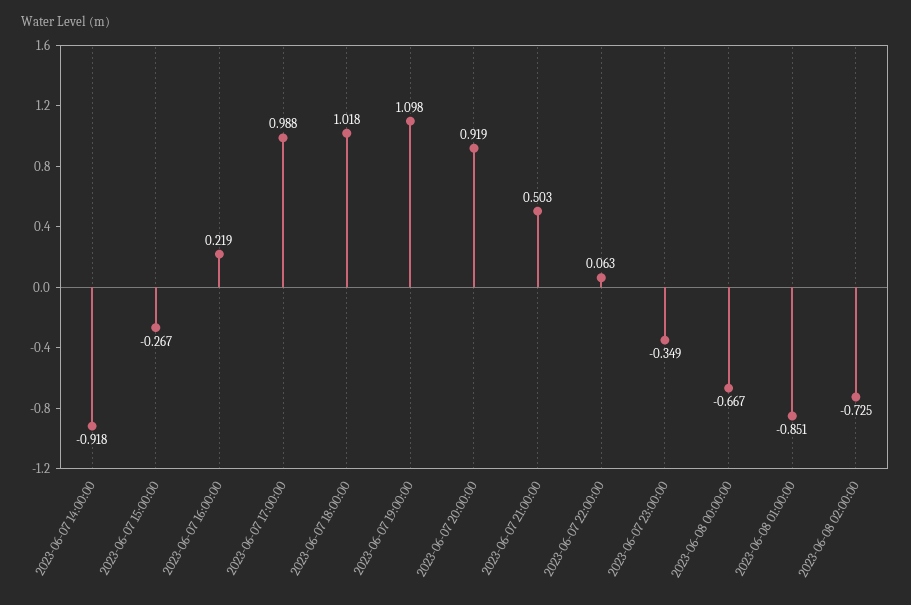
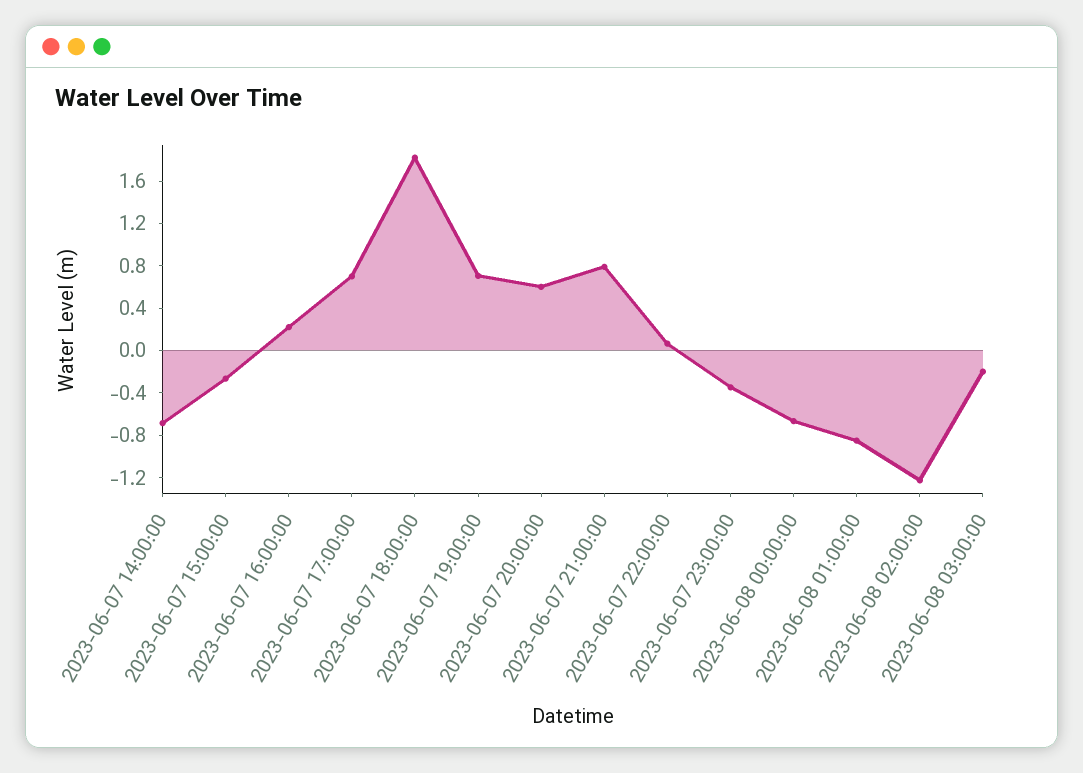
2023-06-07 14:00:00: -0.918 -> -0.7
2023-06-07 17:00:00: 0.988 -> 0.7
2023-06-07 18:00:00: 1.018 -> 1.8
2023-06-07 19:00:00: 1.098 -> 0.7
2023-06-07 20:00:00: 0.919 -> 0.6
2023-06-07 21:00:00: 0.503 -> 0.8
2023-06-08 02:00:00: -0.725 -> -1.2
2023-06-08 03:00:00: none -> -0.2

